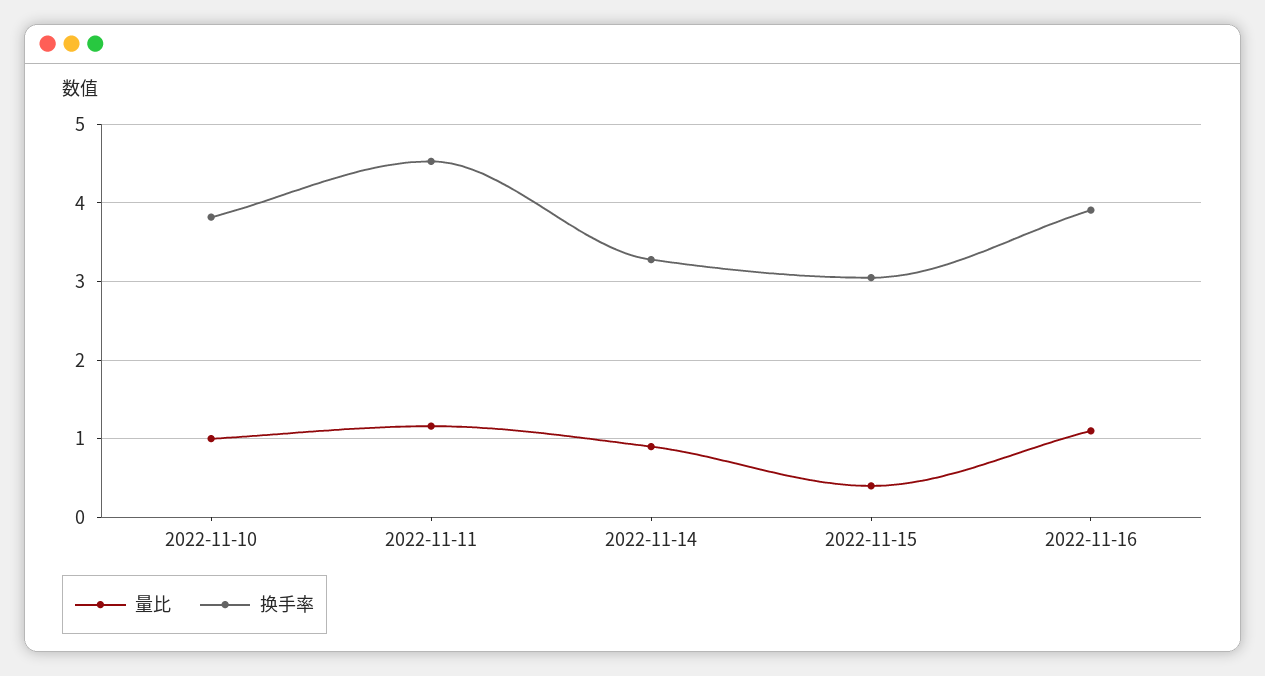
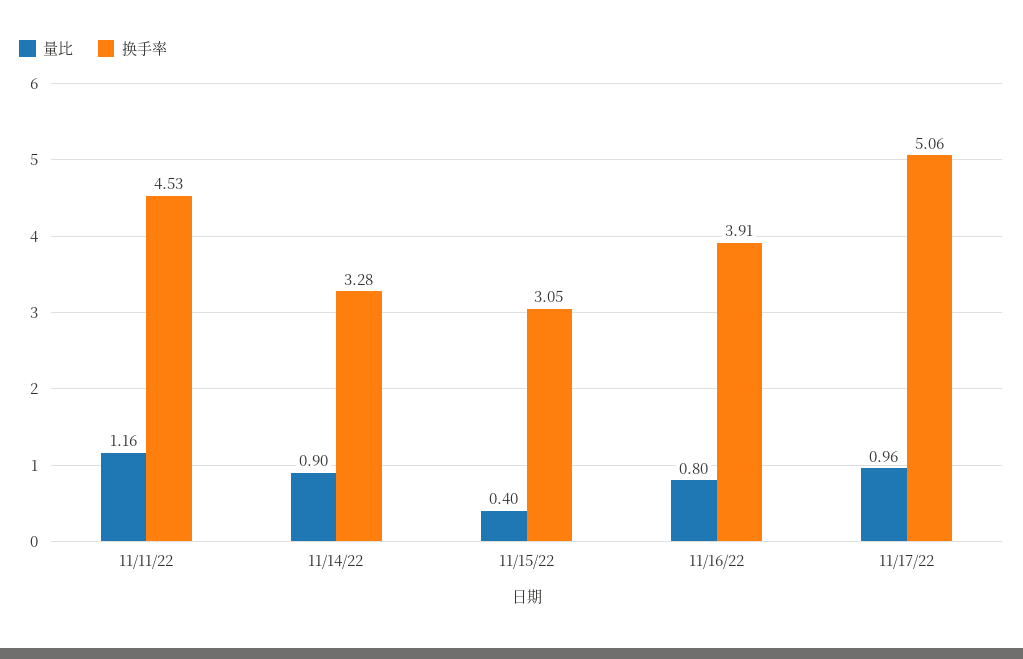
量比, 2022-11-10: 1 -> none
换手率, 2022-11-10: 3.8 -> none
量比, 2022-11-16: 1.1 -> 0.8
量比, 11/17/22: none -> 0.96
换手率, 11/17/22: none -> 5.06

